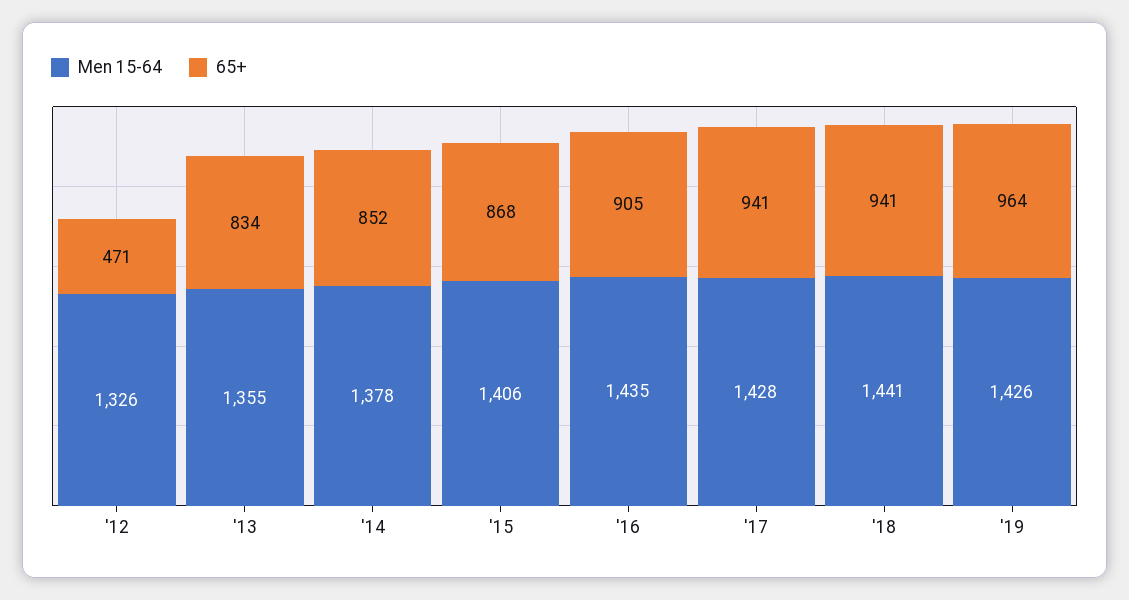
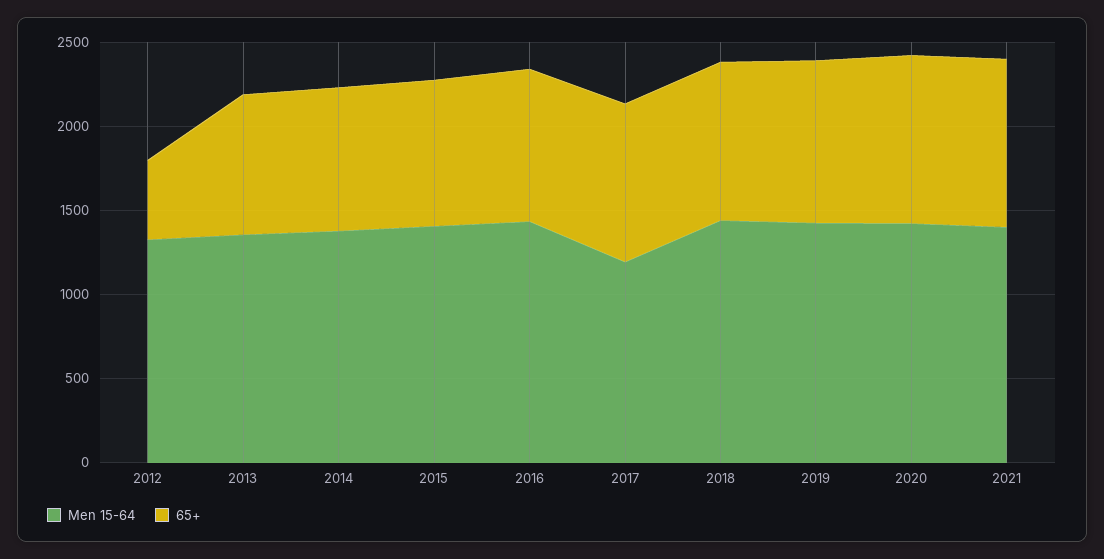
Men 15-64, '17: 1428 -> 1200
Men 15-64, 2020: none -> 1400
65+, 2020: none -> 1000
Men 15-64, 2021: none -> 1400
65+, 2021: none -> 1000

